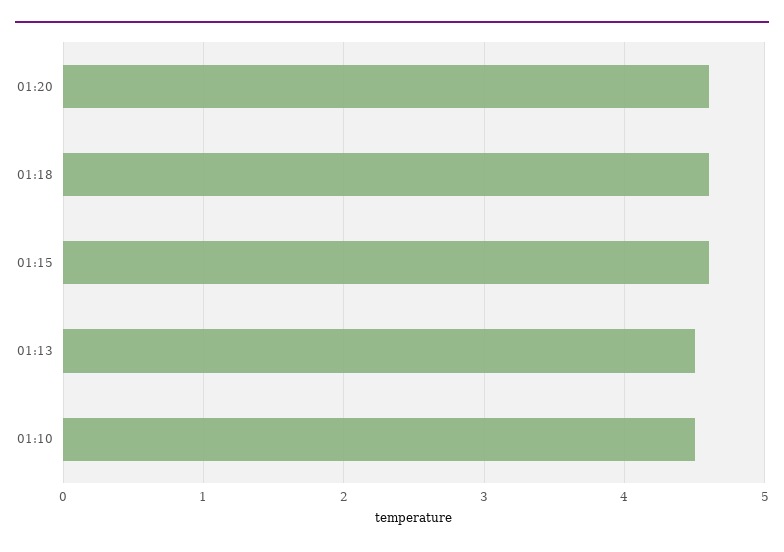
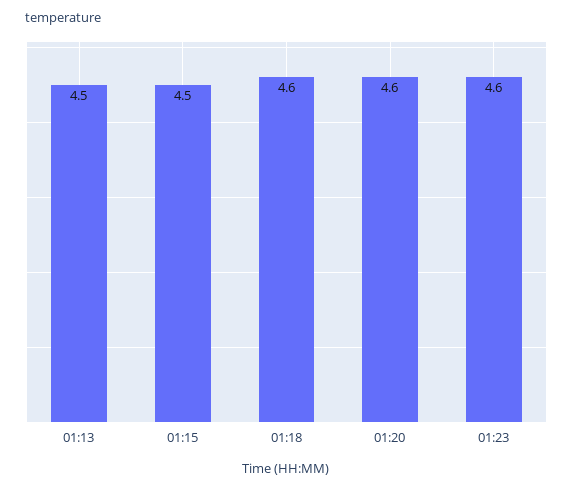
01:15: 4.6 -> 4.5
01:10: 4.5 -> none
01:23: none -> 4.6

